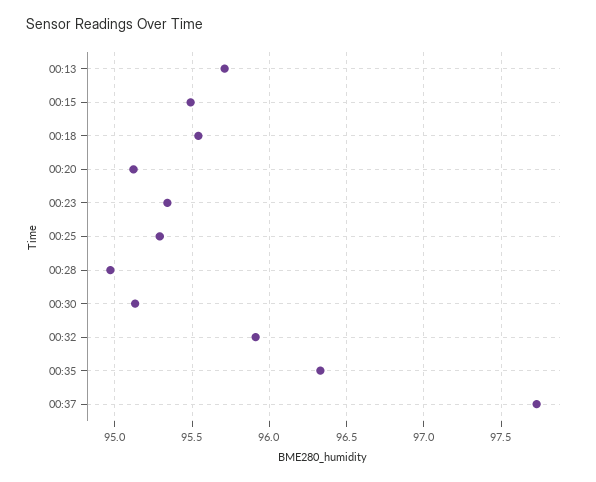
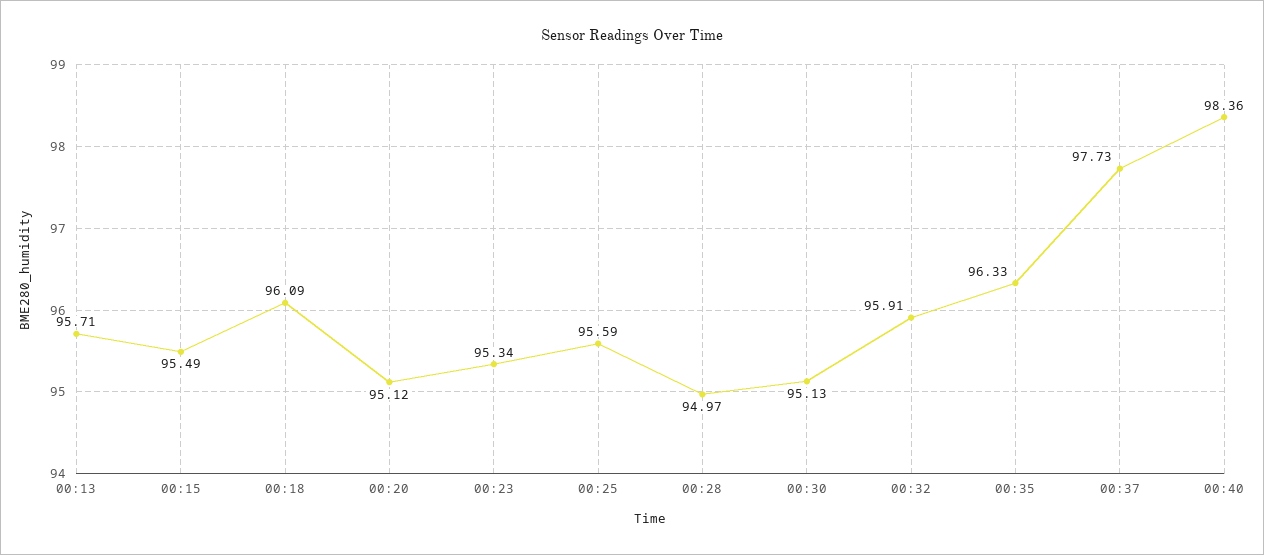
00:18: 95.55 -> 96.09
00:25: 95.3 -> 95.59
00:40: none -> 98.36

